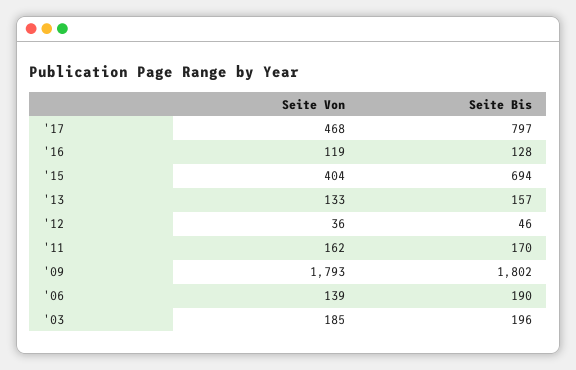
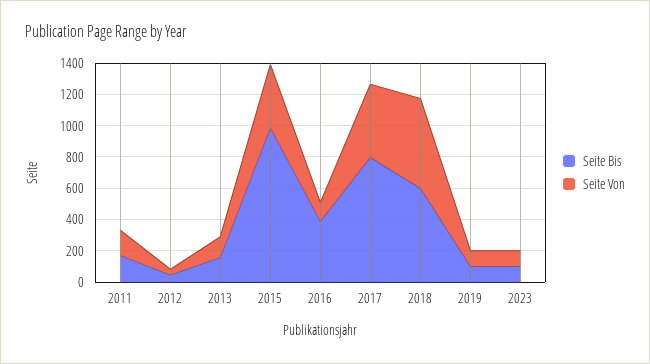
Seite Bis, '16: 128 -> 400
Seite Bis, '15: 694 -> 1000
Seite Von, '09: 1793 -> none
Seite Bis, '09: 1802 -> none
Seite Von, '06: 139 -> none
Seite Bis, '06: 190 -> none
Seite Von, '03: 185 -> none
Seite Bis, '03: 196 -> none
Seite Bis, 2018: none -> 600
Seite Von, 2018: none -> 600
Seite Bis, 2019: none -> 100
Seite Von, 2019: none -> 100
Seite Bis, 2023: none -> 100
Seite Von, 2023: none -> 100

